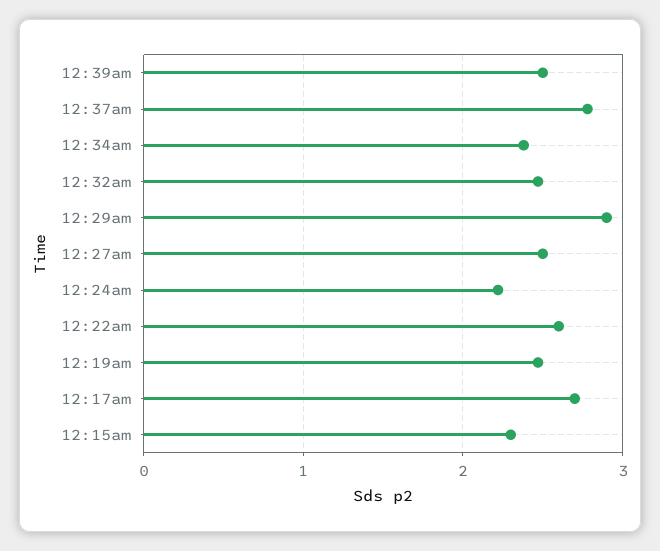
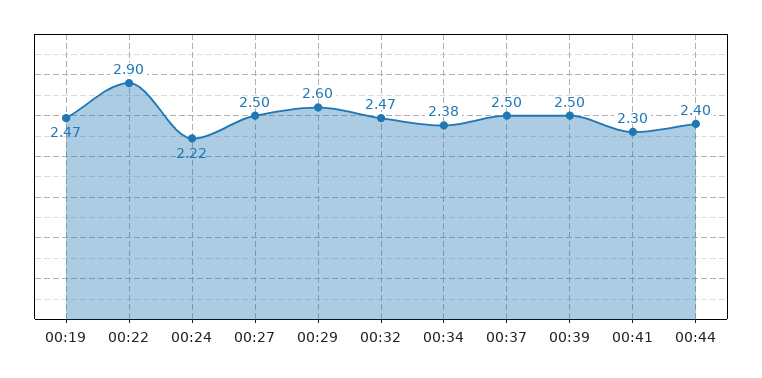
12:37am: 2.8 -> 2.5
12:29am: 2.9 -> 2.6
12:22am: 2.6 -> 2.9
12:17am: 2.7 -> none
12:15am: 2.3 -> none
00:41: none -> 2.3
00:44: none -> 2.4

